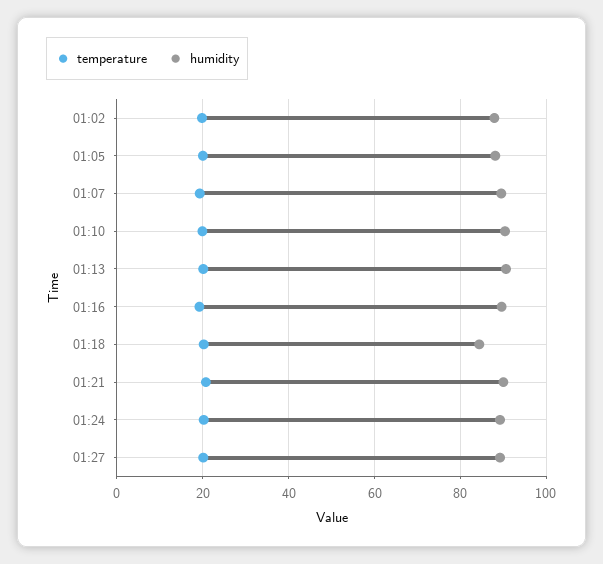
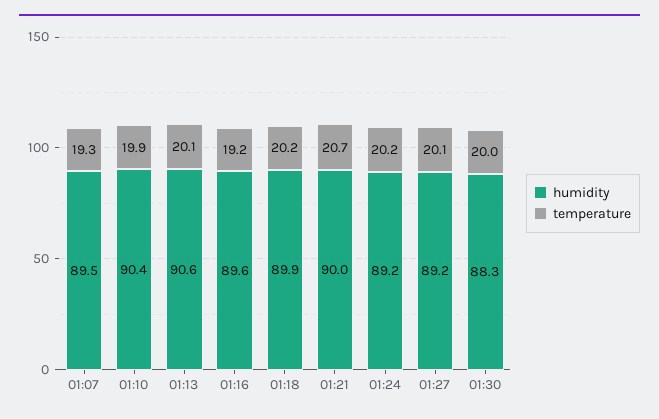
temperature, 01:02: 20 -> none
humidity, 01:02: 88 -> none
temperature, 01:05: 20 -> none
humidity, 01:05: 88 -> none
humidity, 01:18: 84 -> 89.9
humidity, 01:30: none -> 88.3
temperature, 01:30: none -> 20

